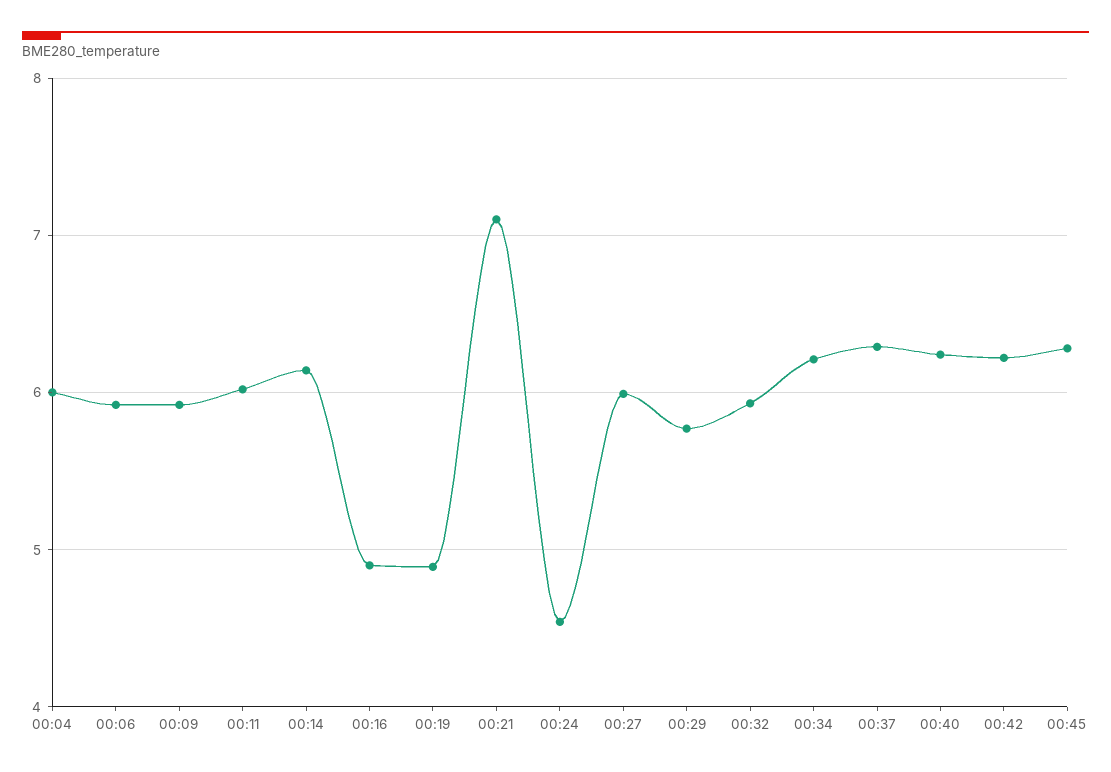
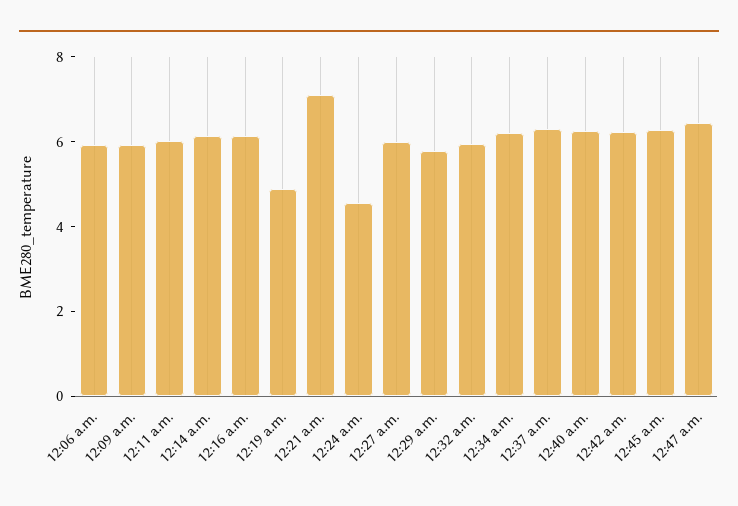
00:04: 6 -> none
00:16: 4.9 -> 6
12:47 a.m.: none -> 6.5

